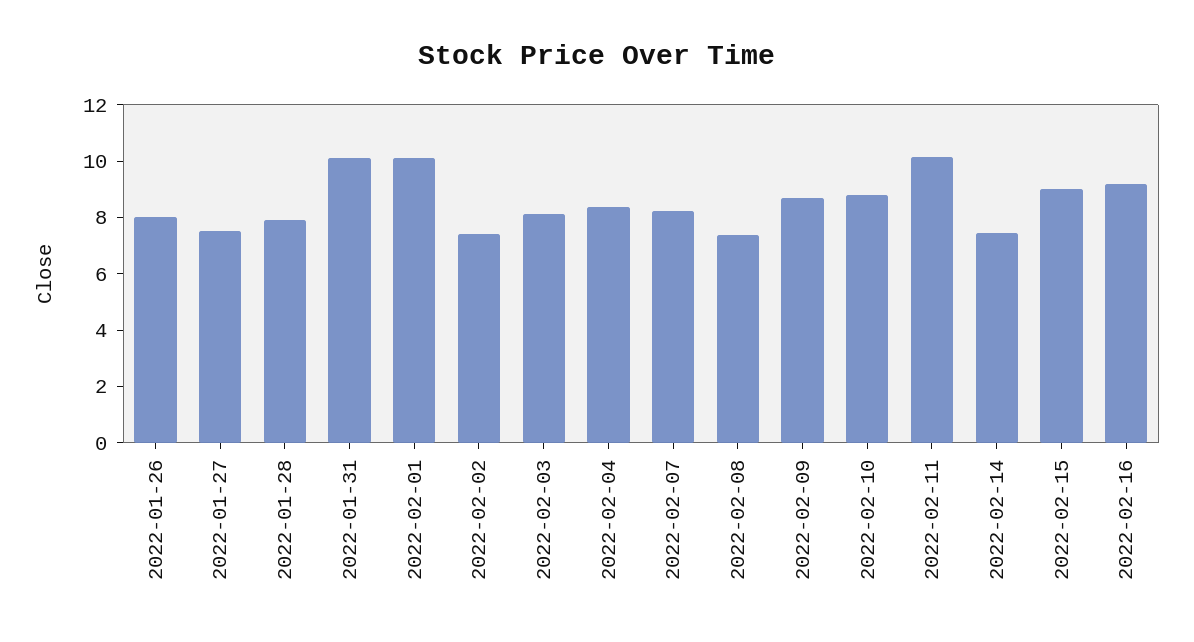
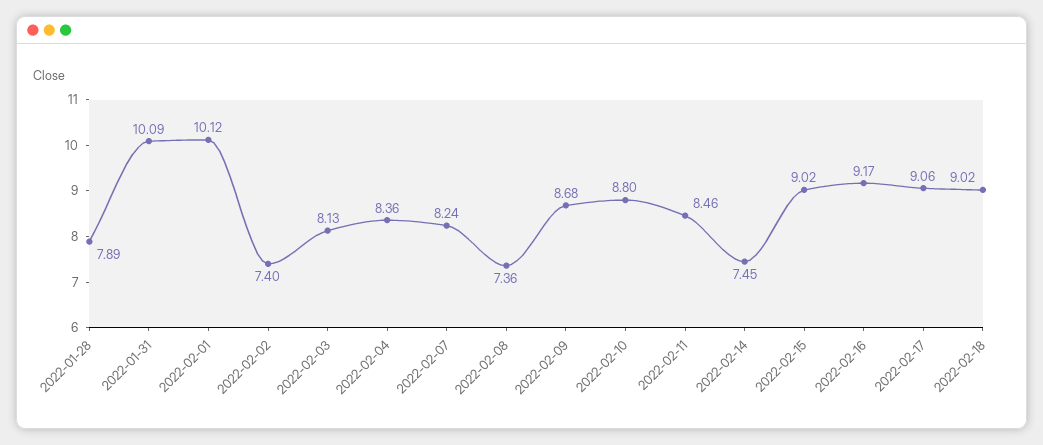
2022-01-26: 8 -> none
2022-01-27: 7.5 -> none
2022-02-11: 10 -> 8.46
2022-02-17: none -> 9.06
2022-02-18: none -> 9.02

